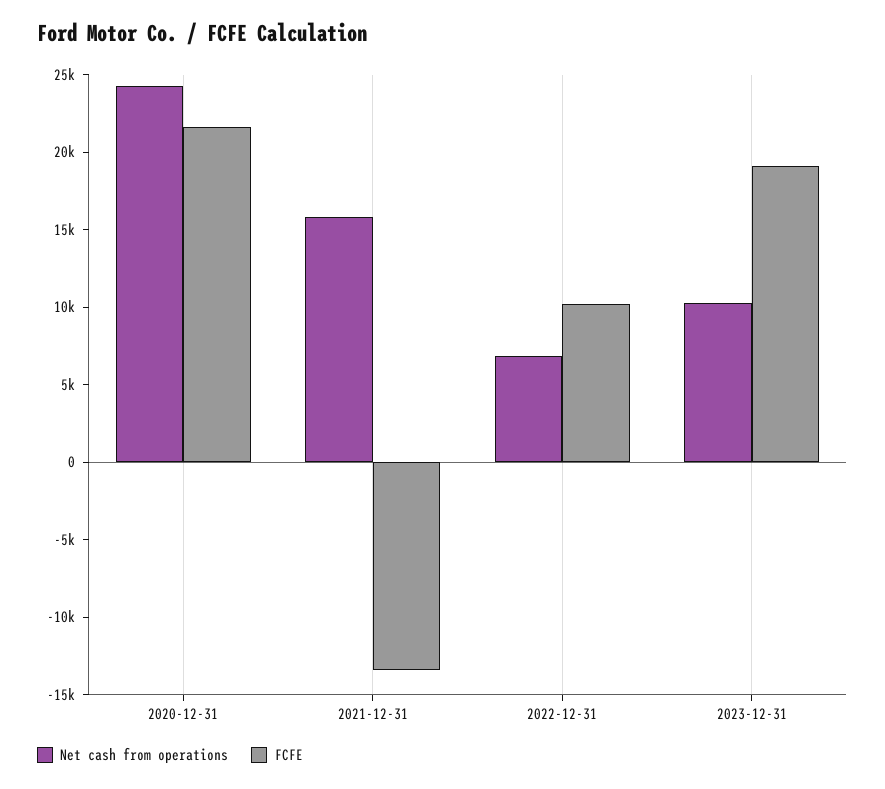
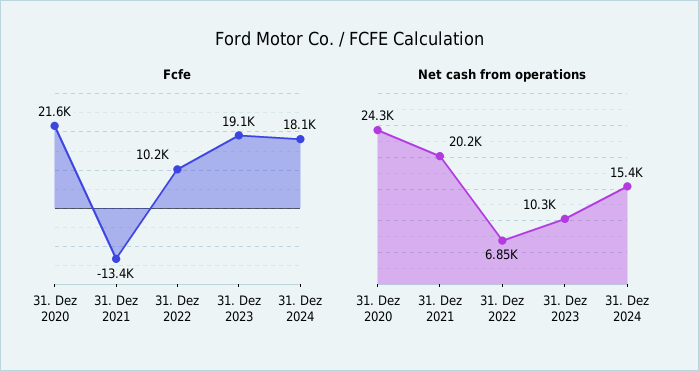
Net cash from operations, 2021-12-31: 16000 -> 20200
FCFE, 31. Dez 2024: none -> 18100
Net cash from operations, 31. Dez 2024: none -> 15400

